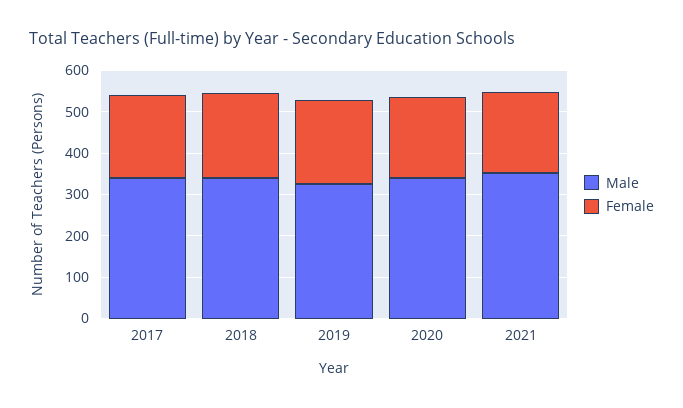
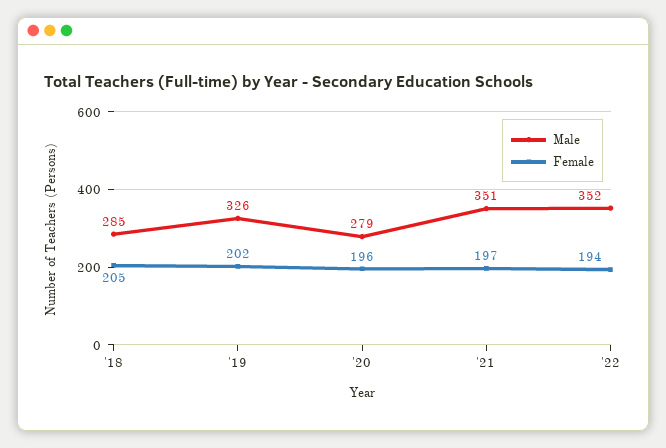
Male, 2017: 340 -> none
Female, 2017: 200 -> none
Male, 2018: 340 -> 285
Male, 2020: 340 -> 279
Male, '22: none -> 352
Female, '22: none -> 194

